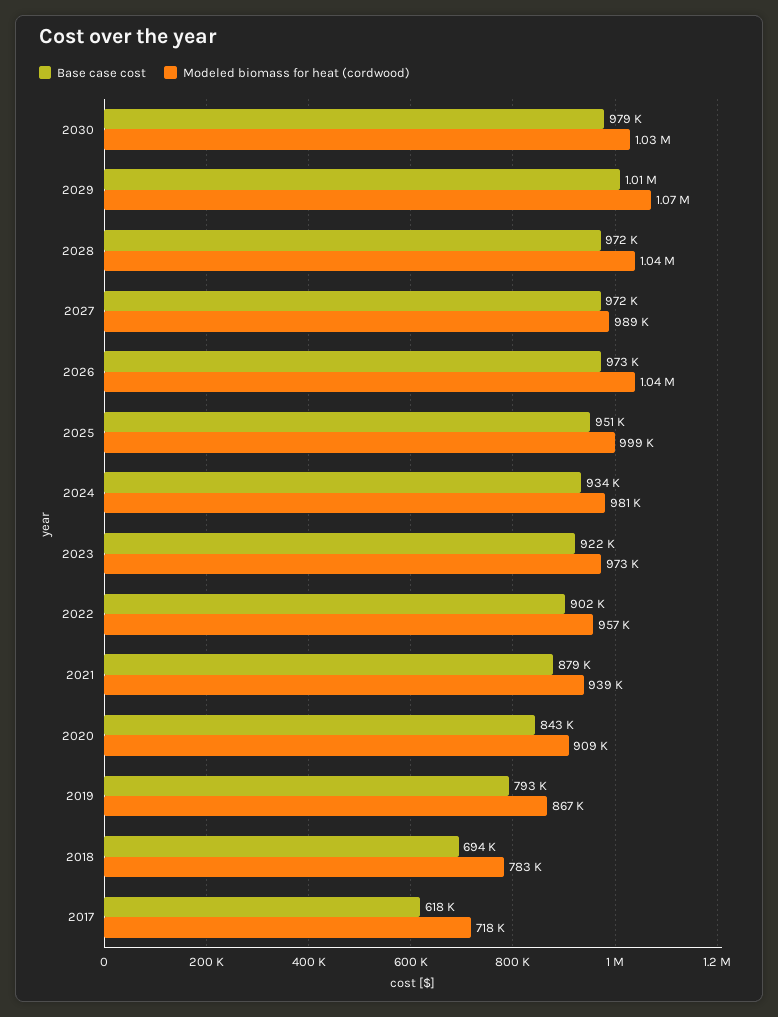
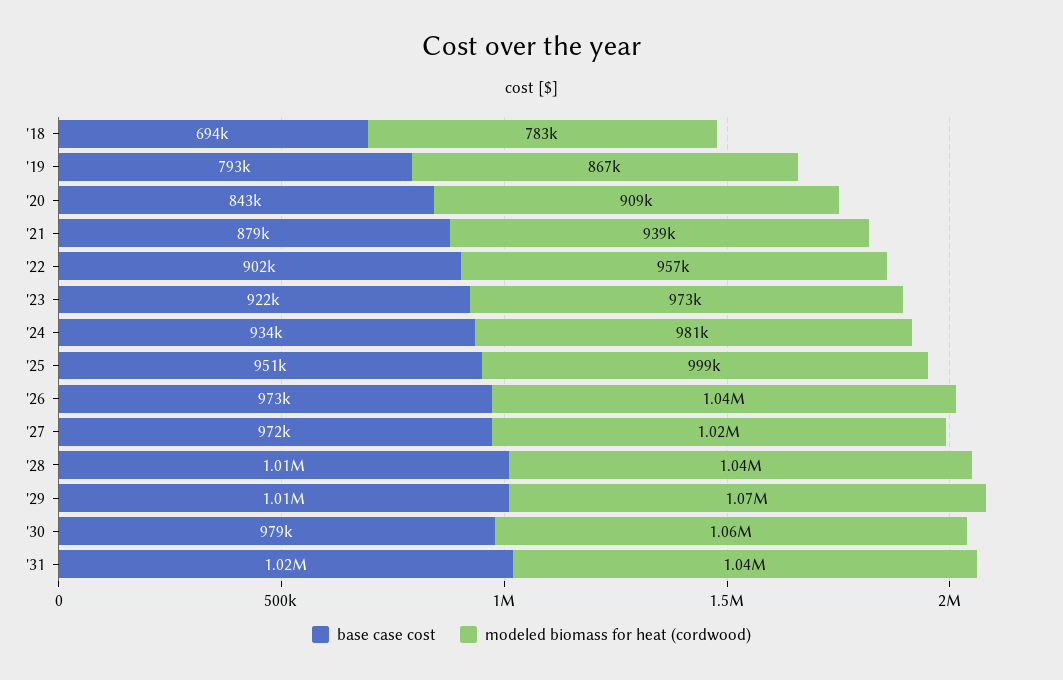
Modeled biomass for heat (cordwood), 2030: 1030000 -> 1060000
Base case cost, 2028: 972000 -> 1010000
Modeled biomass for heat (cordwood), 2027: 989000 -> 1020000
Base case cost, 2017: 618000 -> none
Modeled biomass for heat (cordwood), 2017: 718000 -> none
Base case cost, '31: none -> 1020000
Modeled biomass for heat (cordwood), '31: none -> 1040000

